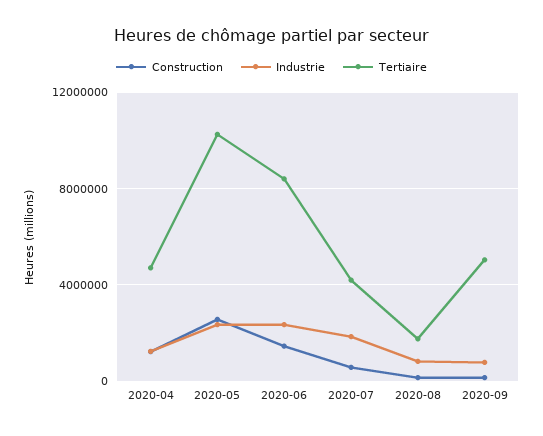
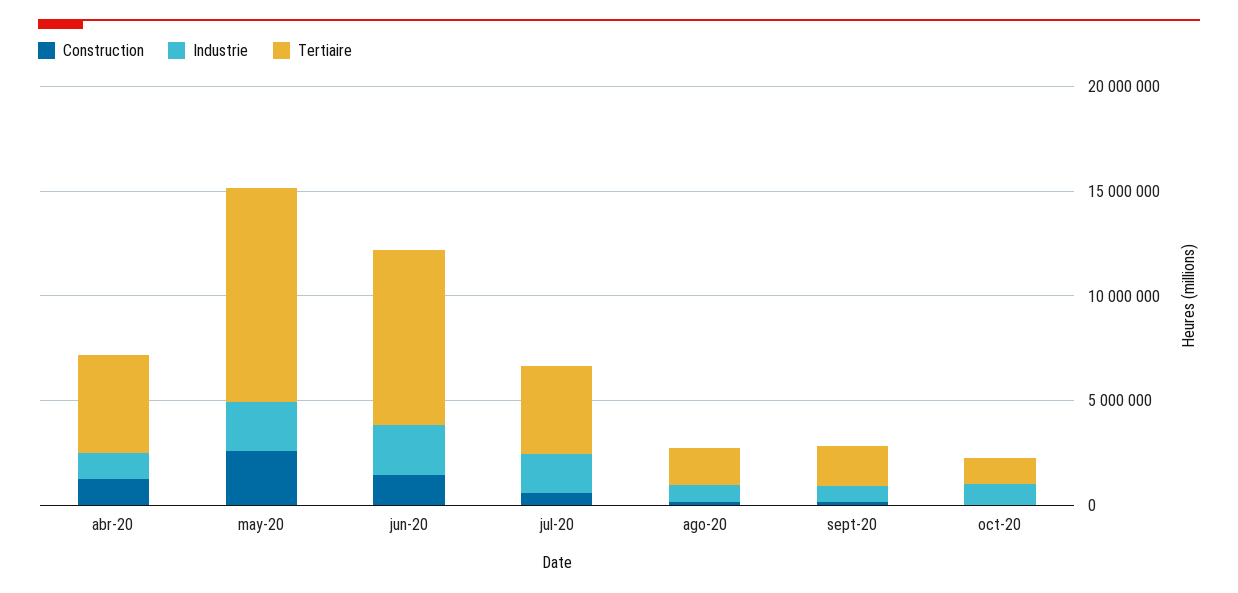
Tertiaire, 2020-09: 5000000 -> 2000000
Construction, oct-20: none -> 0
Industrie, oct-20: none -> 1000000
Tertiaire, oct-20: none -> 1000000

